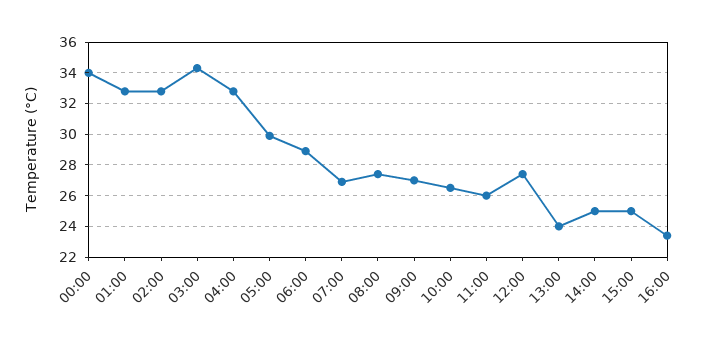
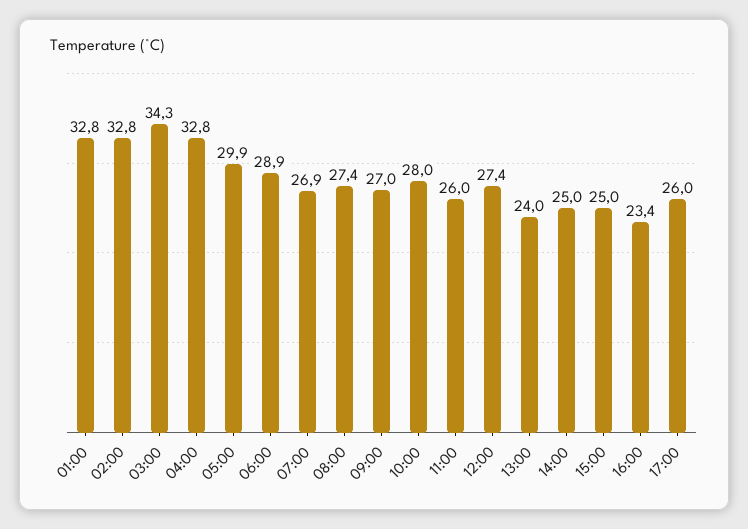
00:00: 34 -> none
10:00: 26.5 -> 28
17:00: none -> 26

